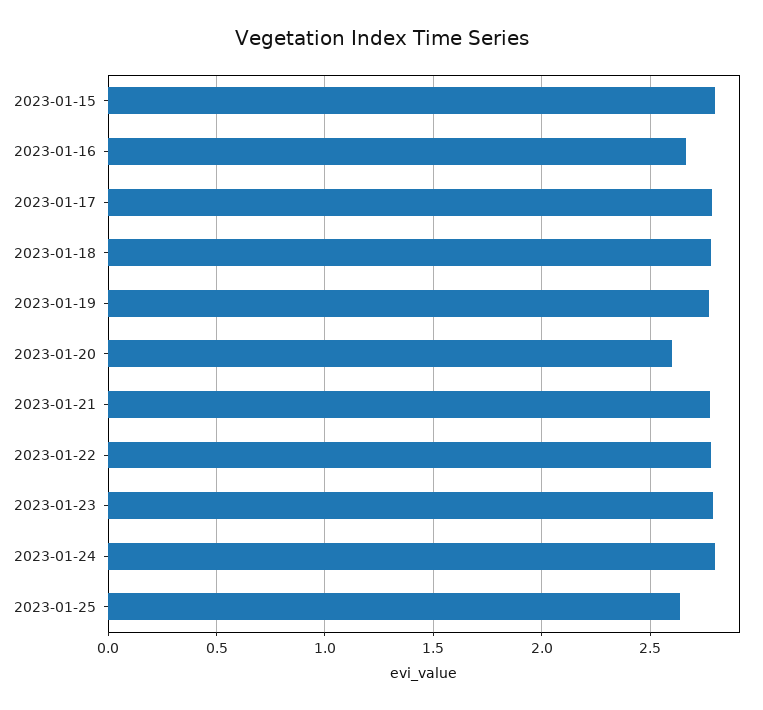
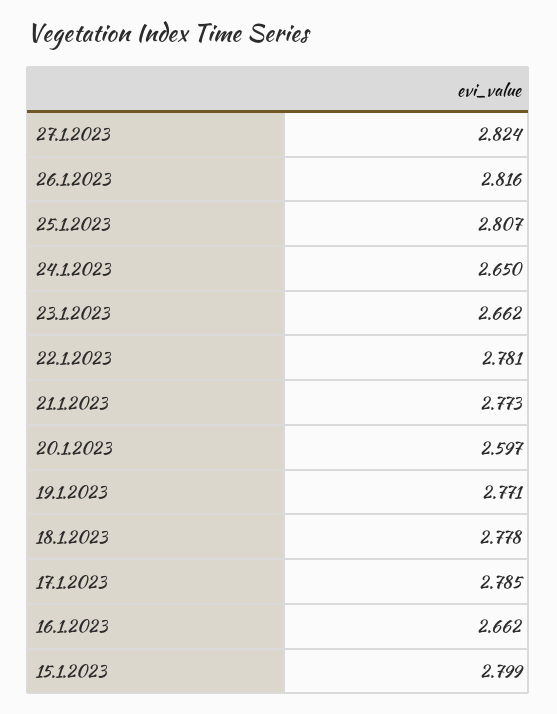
2023-01-23: 2.8 -> 2.662
2023-01-24: 2.8 -> 2.65
2023-01-25: 2.65 -> 2.807
27.1.2023: none -> 2.824
26.1.2023: none -> 2.816

